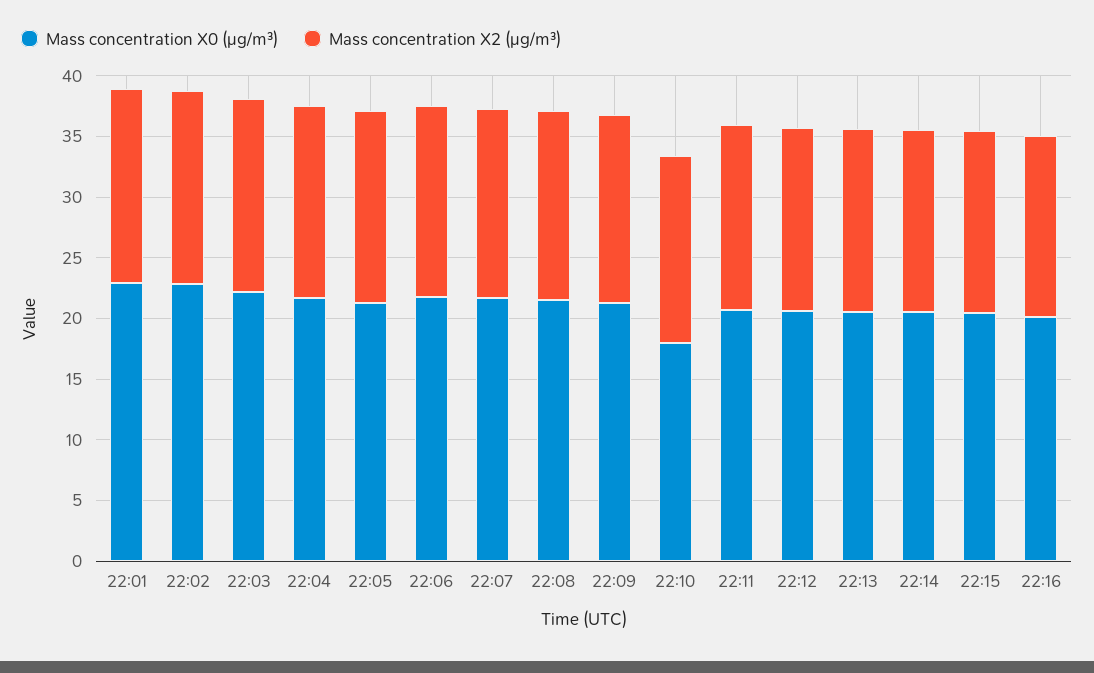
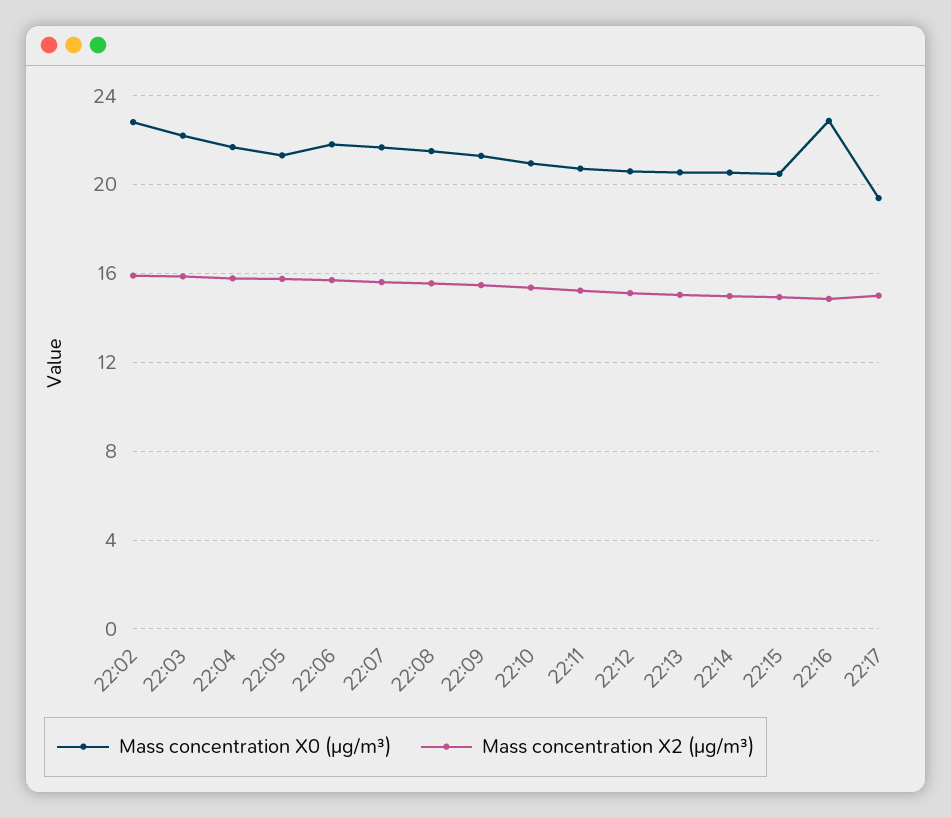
Mass concentration X0 (μg/m³), 22:01: 23 -> none
Mass concentration X2 (μg/m³), 22:01: 16 -> none
Mass concentration X0 (μg/m³), 22:10: 18 -> 21
Mass concentration X0 (μg/m³), 22:16: 20 -> 23
Mass concentration X0 (μg/m³), 22:17: none -> 19.5
Mass concentration X2 (μg/m³), 22:17: none -> 15

